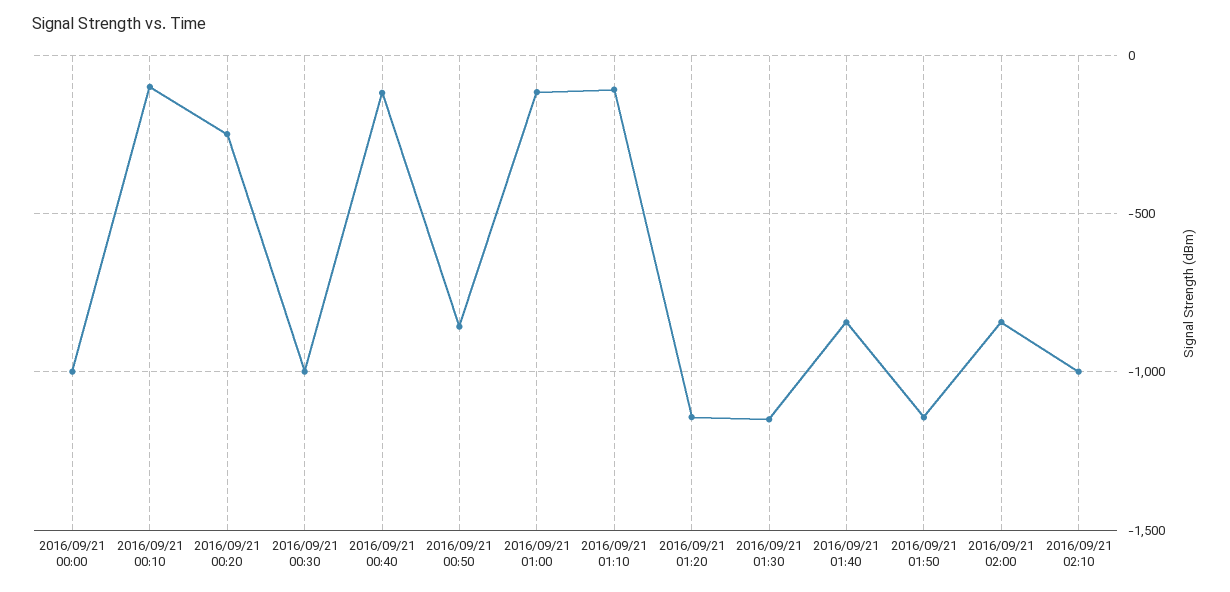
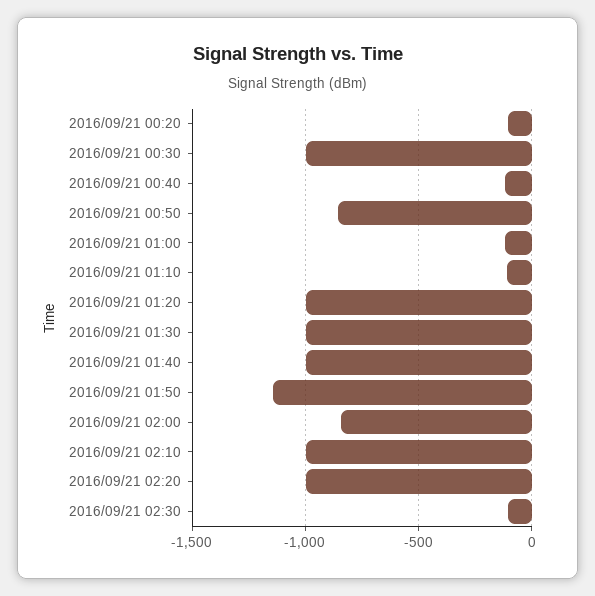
2016/09/21 00:00: -1000 -> none
2016/09/21 00:10: -100 -> none
2016/09/21 00:20: -250 -> -100
2016/09/21 01:20: -1150 -> -1000
2016/09/21 01:30: -1150 -> -1000
2016/09/21 01:40: -850 -> -1000
2016/09/21 02:20: none -> -1000
2016/09/21 02:30: none -> -100

